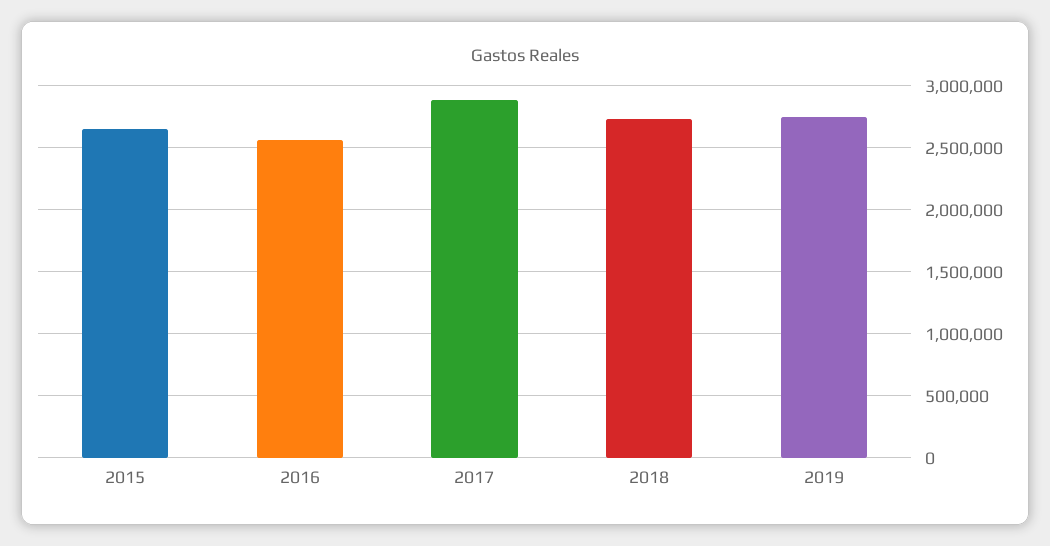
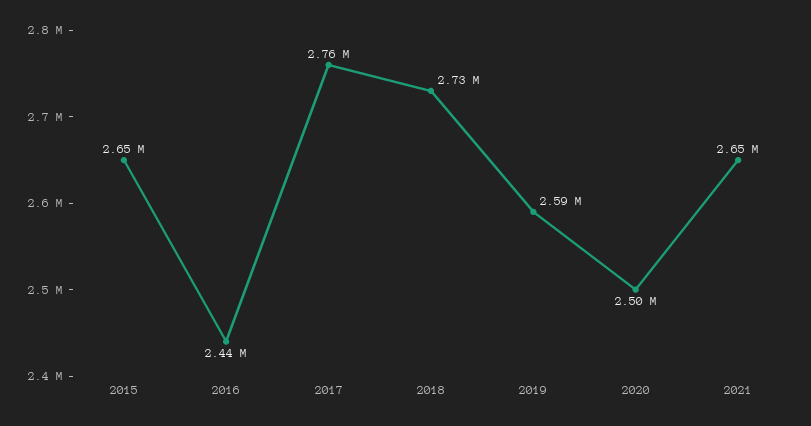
2016: 2550000 -> 2440000
2017: 2900000 -> 2760000
2019: 2750000 -> 2590000
2020: none -> 2500000
2021: none -> 2650000

